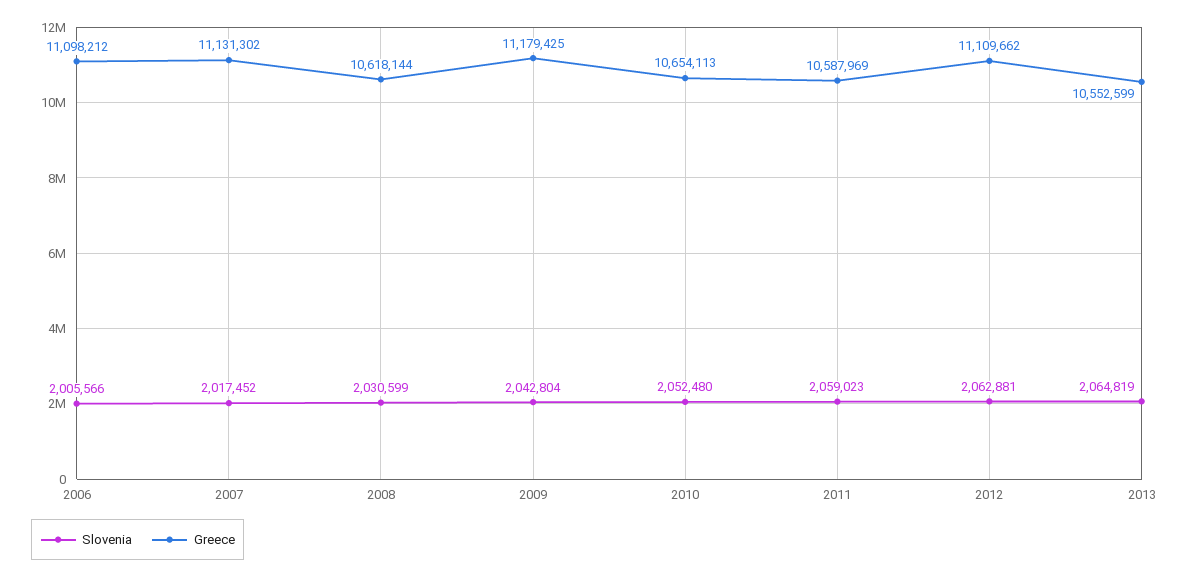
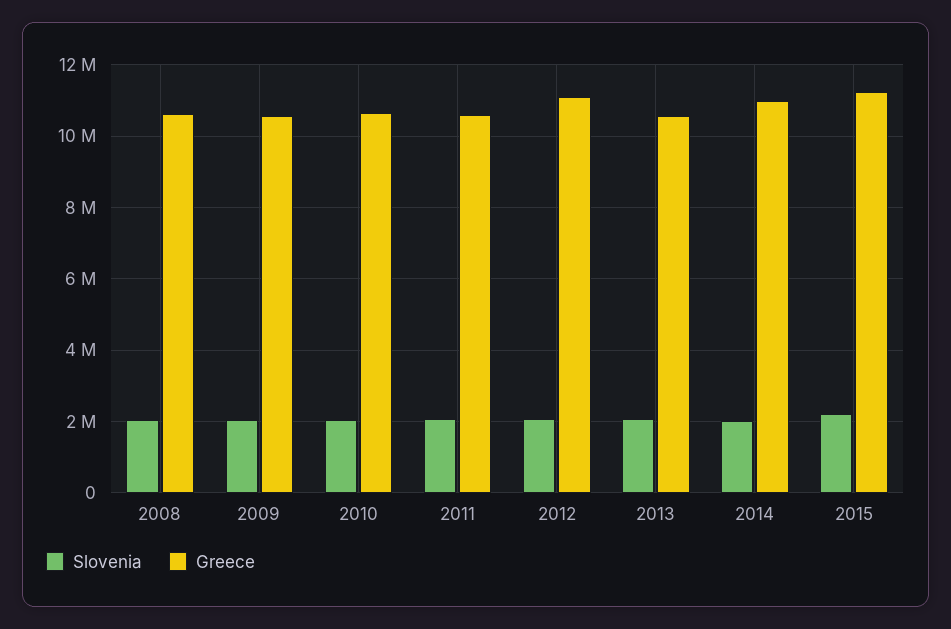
Slovenia, 2006: 2005566 -> none
Greece, 2006: 11098212 -> none
Slovenia, 2007: 2017452 -> none
Greece, 2007: 11131302 -> none
Greece, 2009: 11179425 -> 10600000
Slovenia, 2014: none -> 2000000
Greece, 2014: none -> 11000000
Slovenia, 2015: none -> 2200000
Greece, 2015: none -> 11200000

